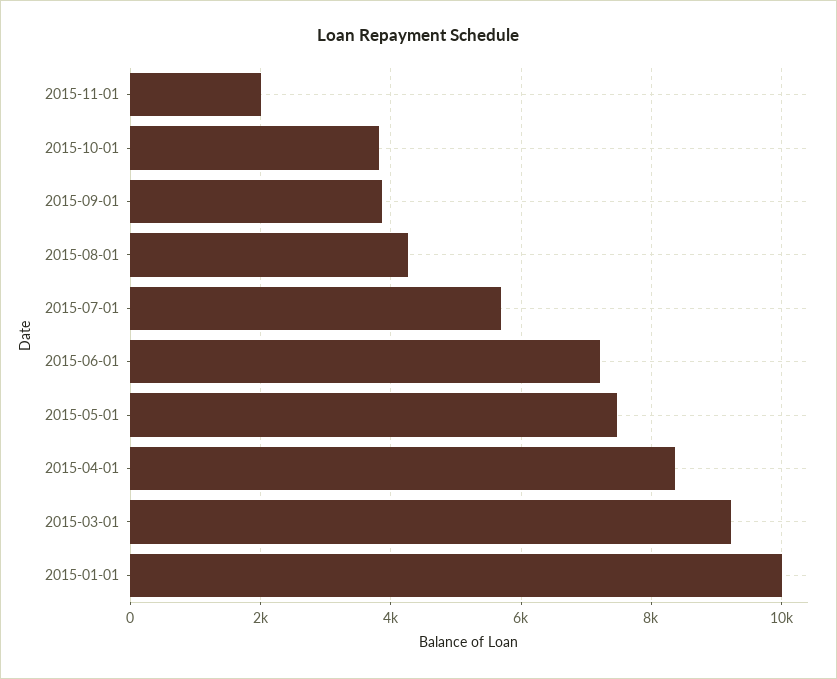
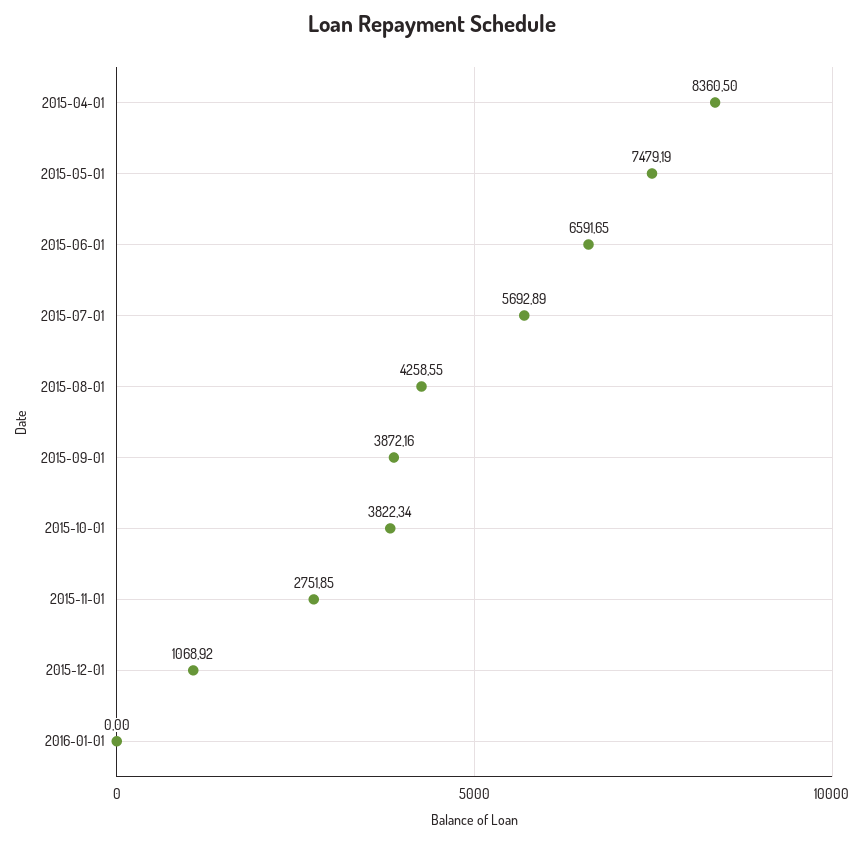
2015-11-01: 2000 -> 2751.85
2015-06-01: 7200 -> 6591.65
2015-03-01: 9200 -> none
2015-01-01: 10000 -> none
2015-12-01: none -> 1068.92
2016-01-01: none -> 0

